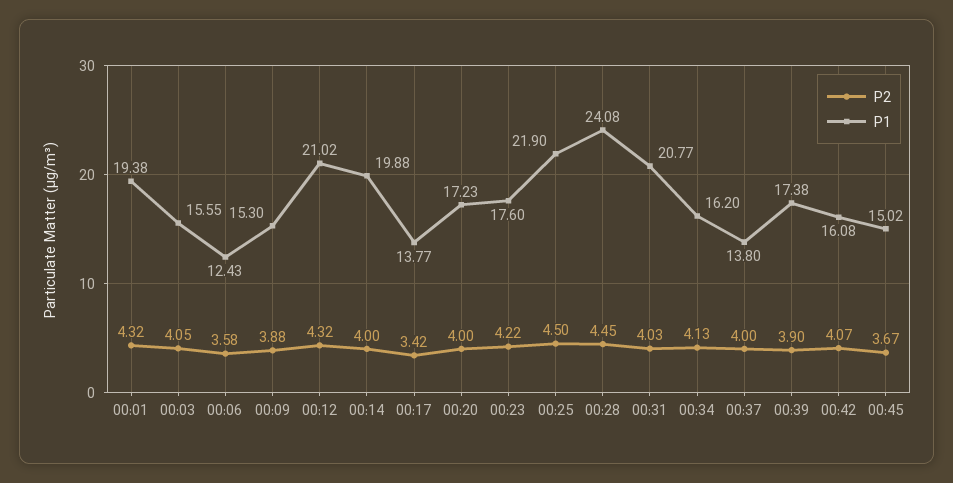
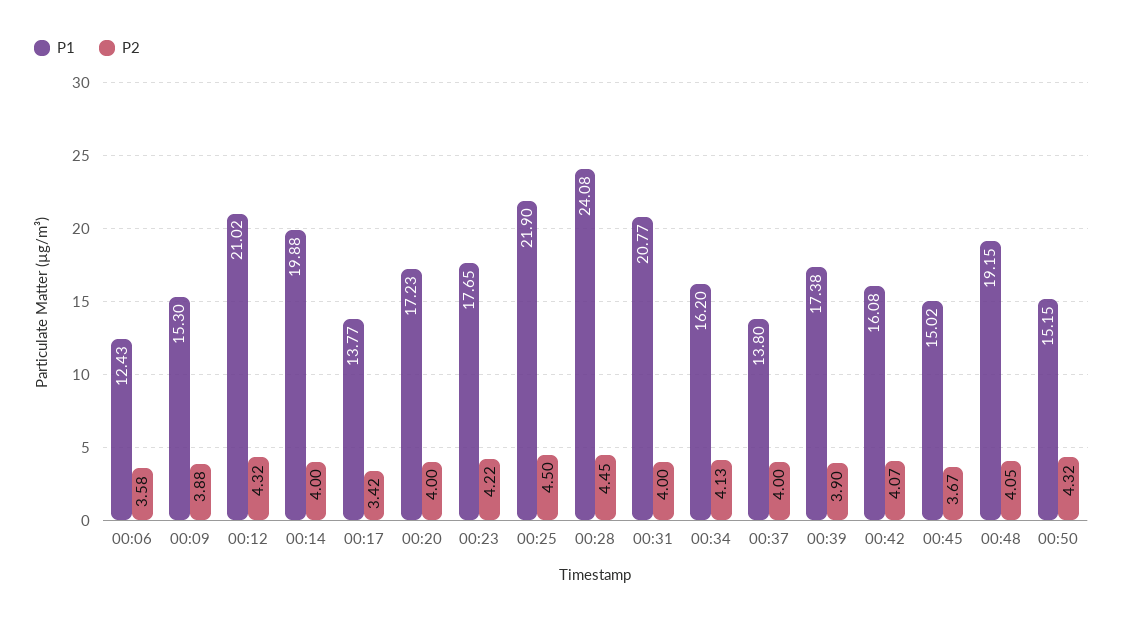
P2, 00:01: 4.32 -> none
P1, 00:01: 19.38 -> none
P2, 00:03: 4.05 -> none
P1, 00:03: 15.55 -> none
P1, 00:23: 17.6 -> 17.65
P2, 00:31: 4.03 -> 4
P1, 00:48: none -> 19.15
P2, 00:48: none -> 4.05
P1, 00:50: none -> 15.15
P2, 00:50: none -> 4.32

